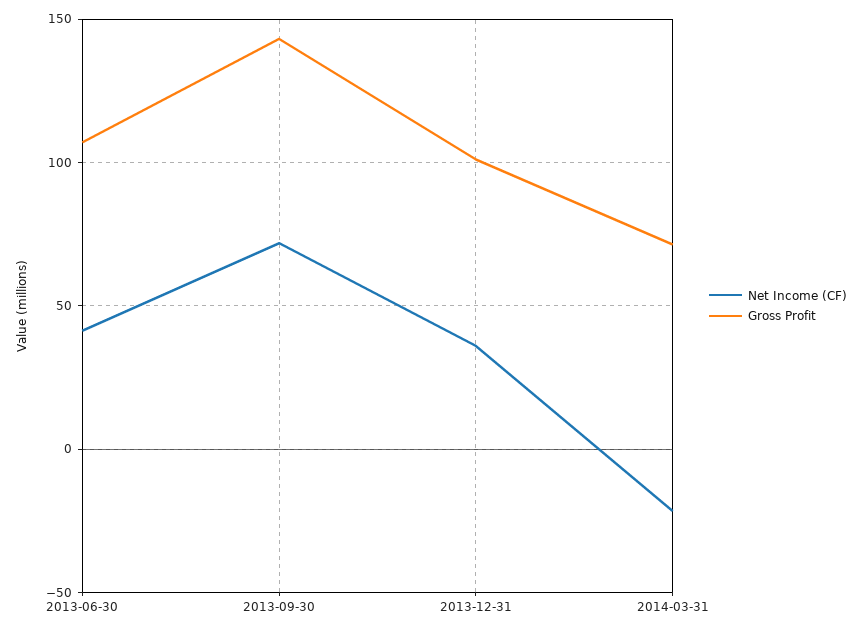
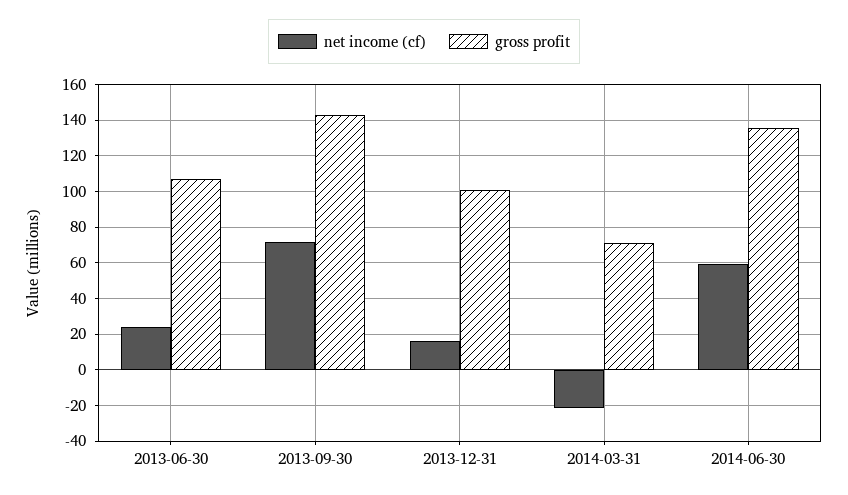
Net Income (CF), 2013-06-30: 40 -> 25
Net Income (CF), 2013-12-31: 35 -> 15
Net Income (CF), 2014-06-30: none -> 60
Gross Profit, 2014-06-30: none -> 135

